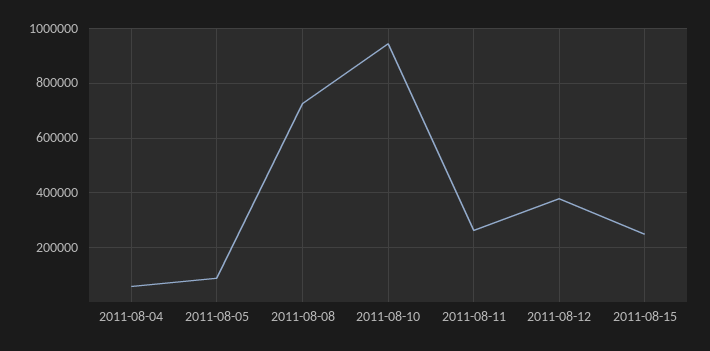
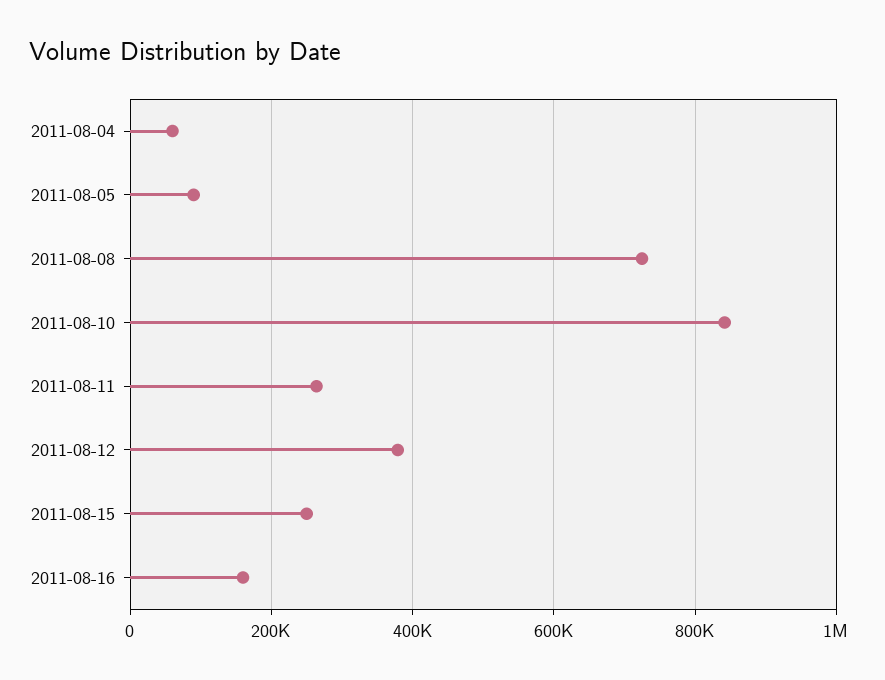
2011-08-10: 950000 -> 840000
2011-08-16: none -> 160000

